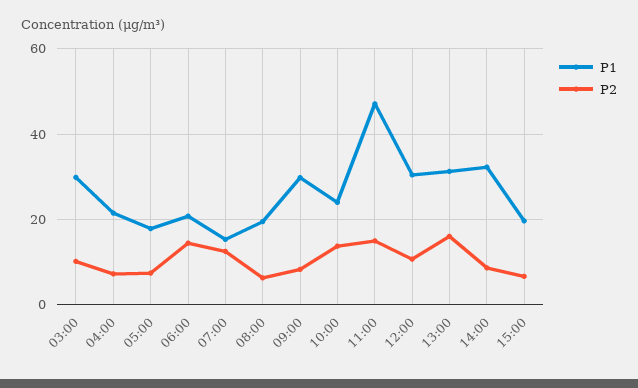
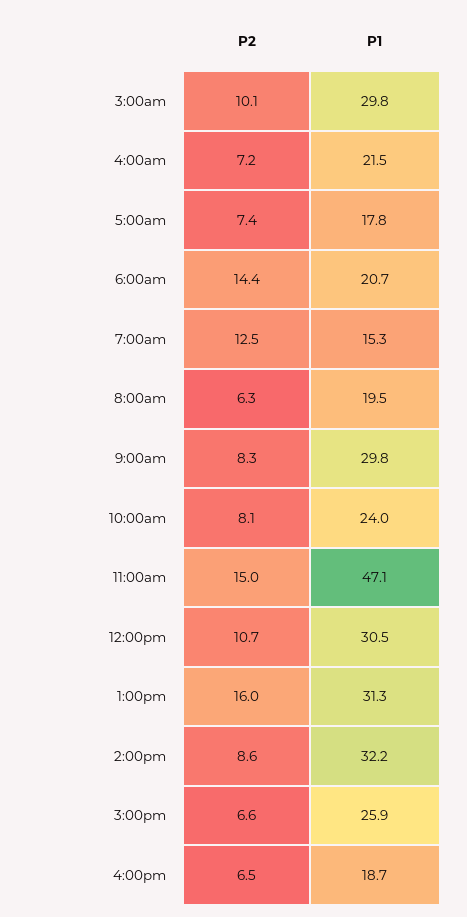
P2, 10:00: 14 -> 8.1
P1, 15:00: 20 -> 25.9
P2, 4:00pm: none -> 6.5
P1, 4:00pm: none -> 18.7

